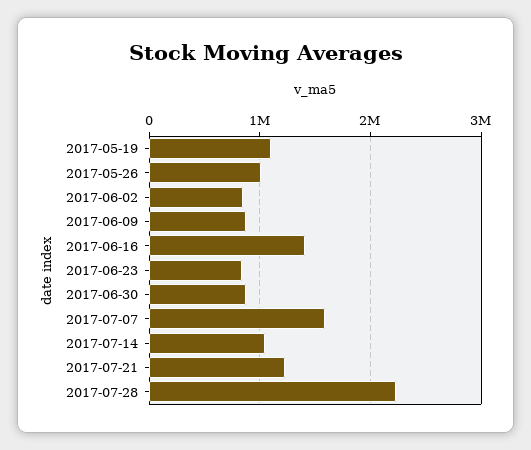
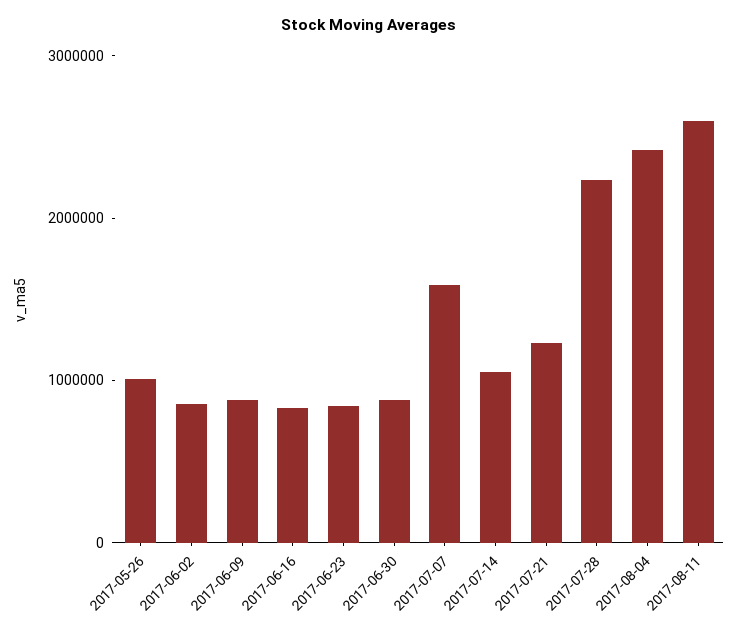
2017-05-19: 1100000 -> none
2017-06-16: 1400000 -> 800000
2017-08-04: none -> 2400000
2017-08-11: none -> 2600000

